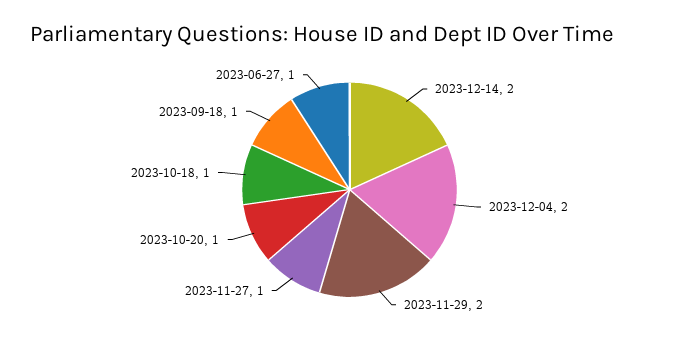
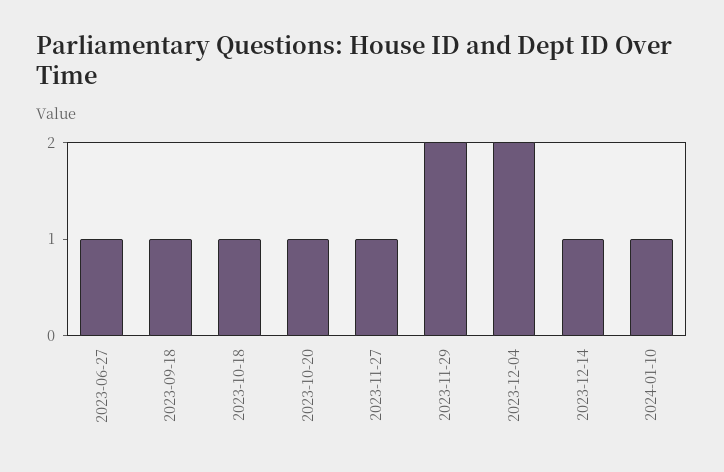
2023-12-14: 2 -> 1
2024-01-10: none -> 1

